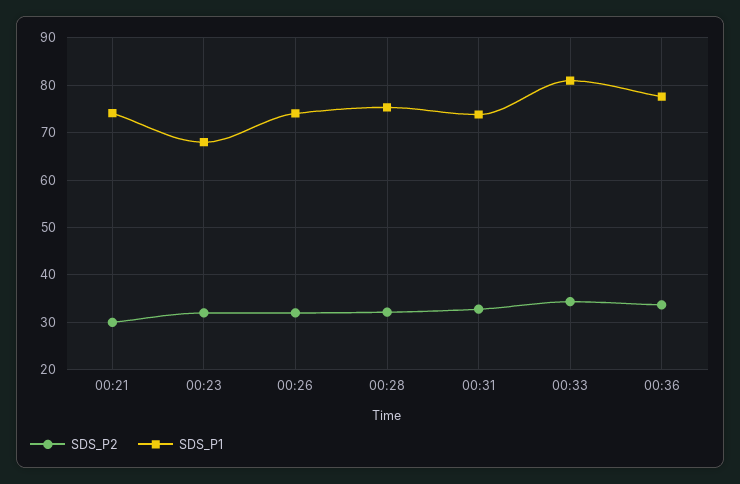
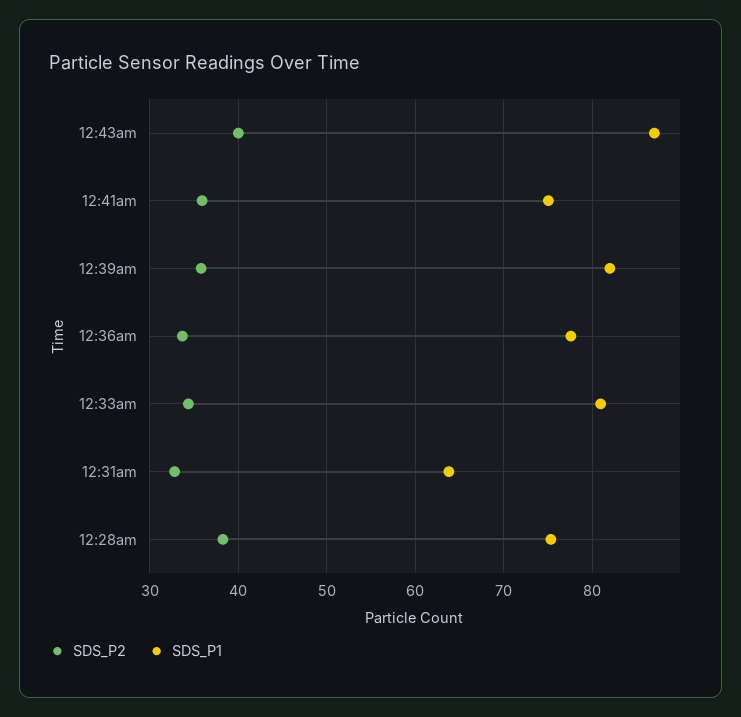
SDS_P2, 00:21: 30 -> none
SDS_P1, 00:21: 74 -> none
SDS_P2, 00:23: 32 -> none
SDS_P1, 00:23: 68 -> none
SDS_P2, 00:26: 32 -> none
SDS_P1, 00:26: 74 -> none
SDS_P2, 00:28: 32 -> 38
SDS_P1, 00:31: 74 -> 64
SDS_P2, 12:43am: none -> 40
SDS_P1, 12:43am: none -> 87
SDS_P2, 12:41am: none -> 36
SDS_P1, 12:41am: none -> 75
SDS_P2, 12:39am: none -> 36
SDS_P1, 12:39am: none -> 82

